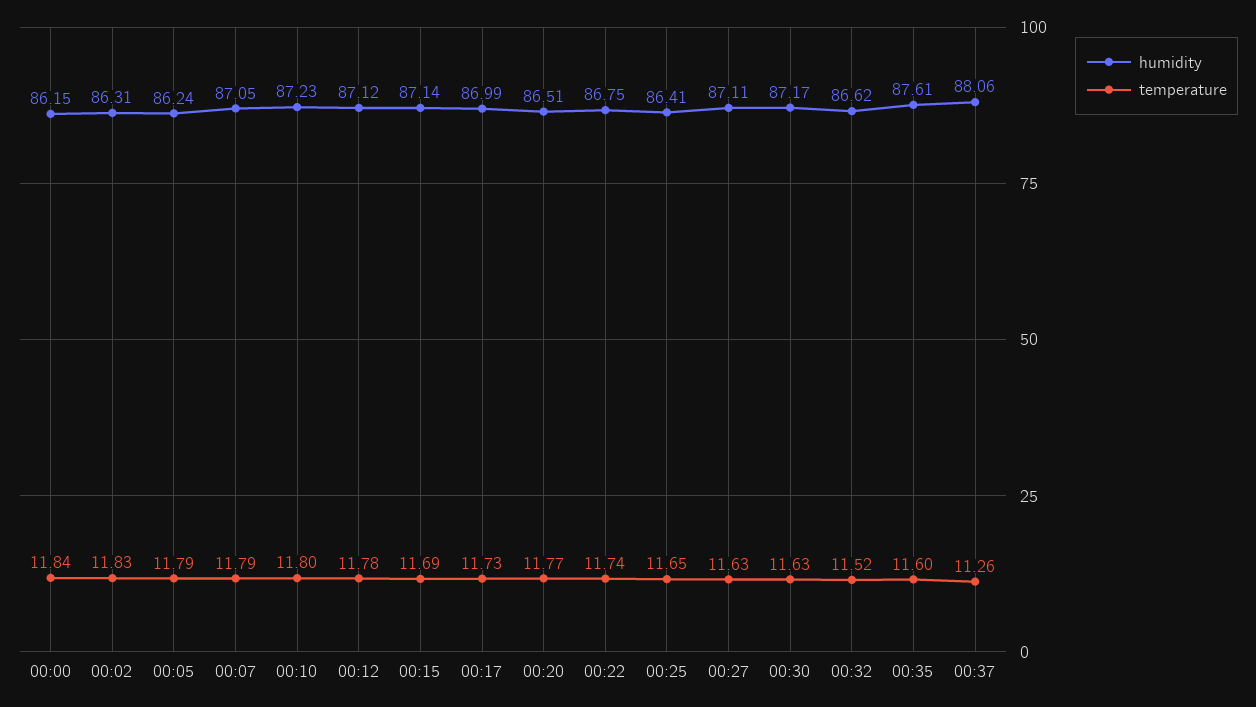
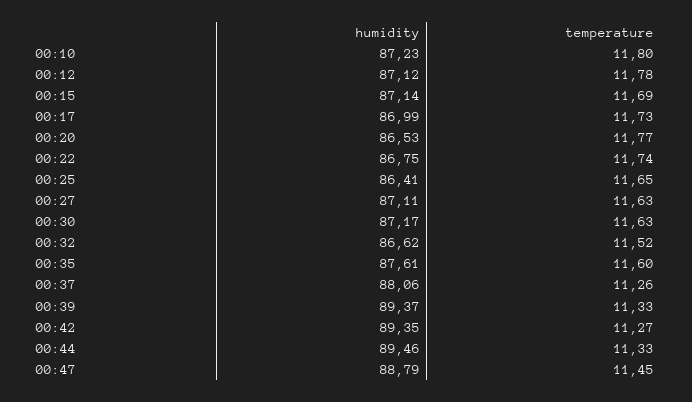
humidity, 00:00: 86.15 -> none
temperature, 00:00: 11.84 -> none
humidity, 00:02: 86.31 -> none
temperature, 00:02: 11.83 -> none
humidity, 00:05: 86.24 -> none
temperature, 00:05: 11.79 -> none
humidity, 00:07: 87.05 -> none
temperature, 00:07: 11.79 -> none
humidity, 00:20: 86.51 -> 86.53
humidity, 00:39: none -> 89.37
temperature, 00:39: none -> 11.33
humidity, 00:42: none -> 89.35
temperature, 00:42: none -> 11.27
humidity, 00:44: none -> 89.46
temperature, 00:44: none -> 11.33
humidity, 00:47: none -> 88.79
temperature, 00:47: none -> 11.45

